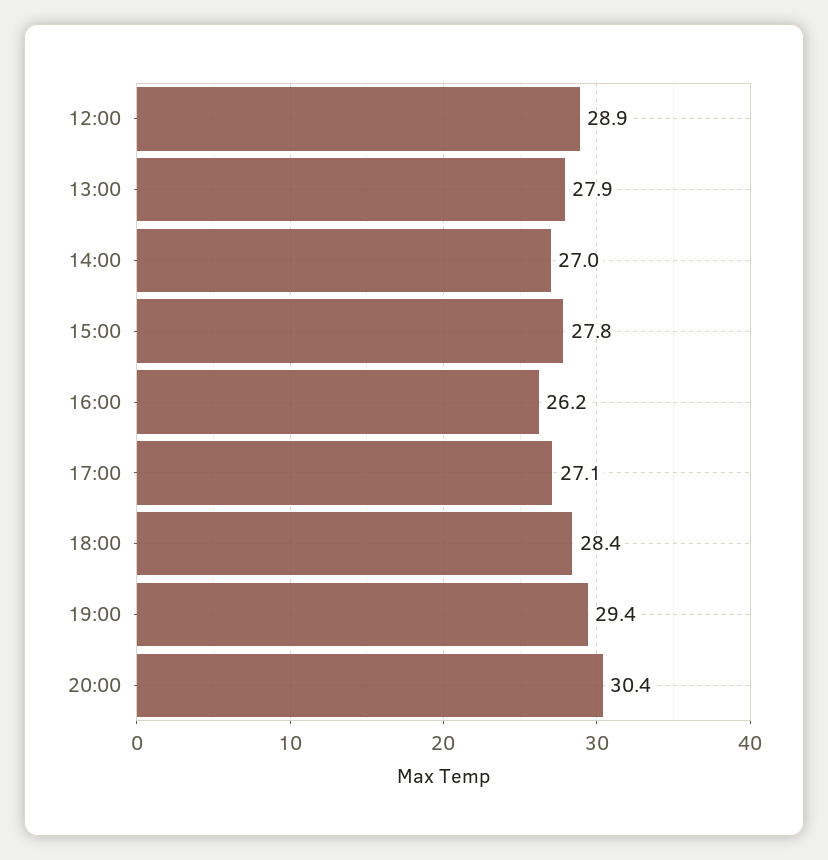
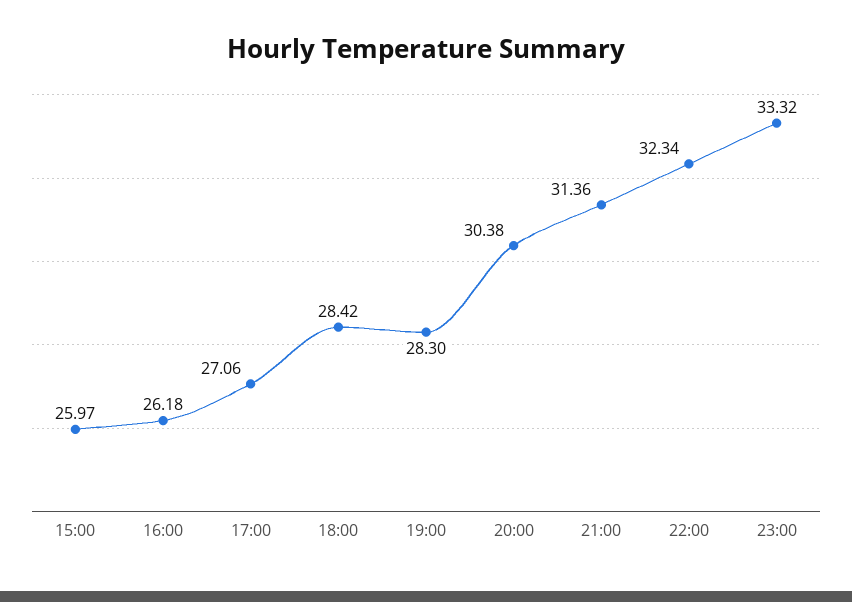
12:00: 28.9 -> none
13:00: 27.9 -> none
14:00: 27 -> none
15:00: 27.8 -> 25.97
19:00: 29.4 -> 28.3
21:00: none -> 31.36
22:00: none -> 32.34
23:00: none -> 33.32

